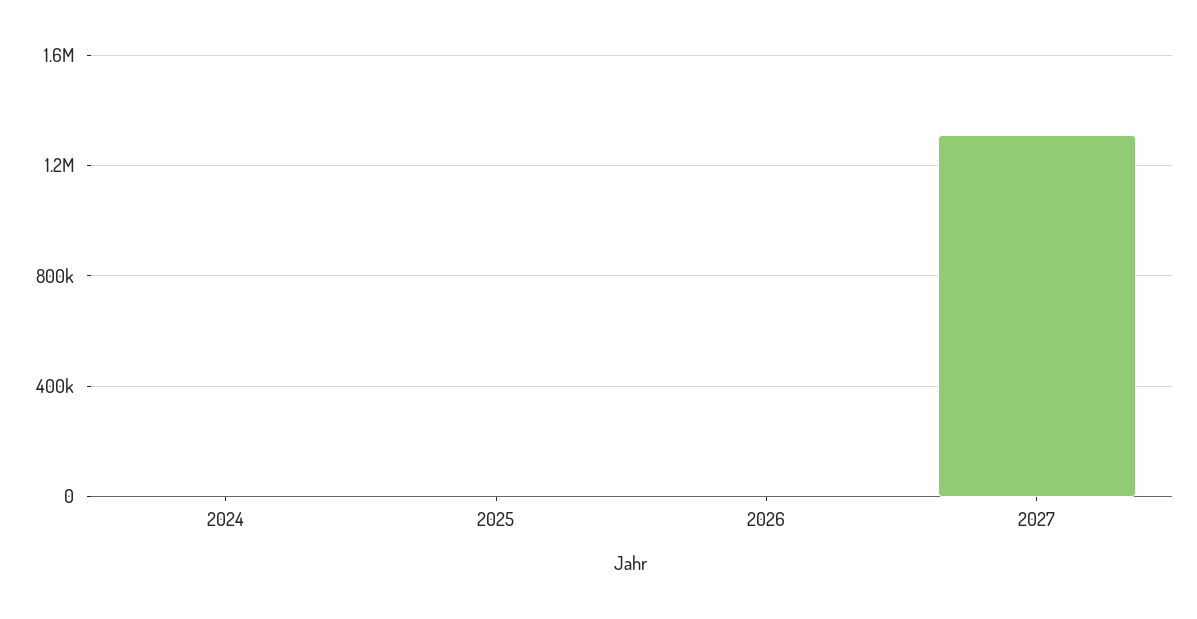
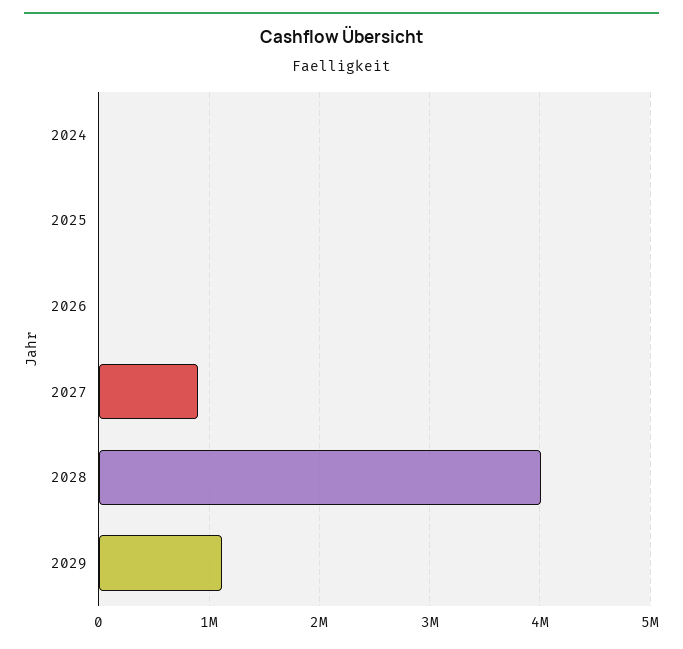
2027: 1300000 -> 900000
2028: none -> 4000000
2029: none -> 1100000

